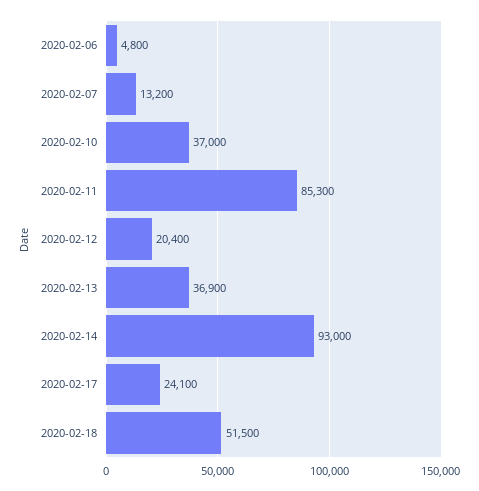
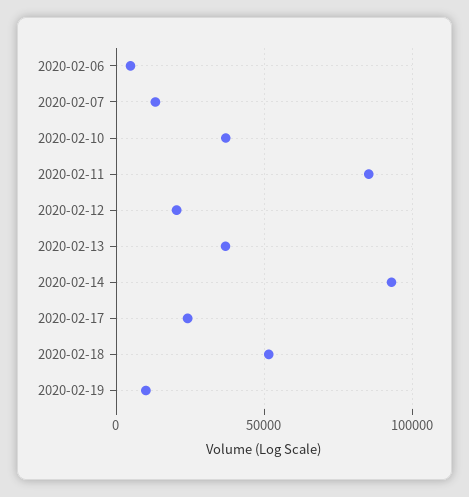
2020-02-19: none -> 10000

